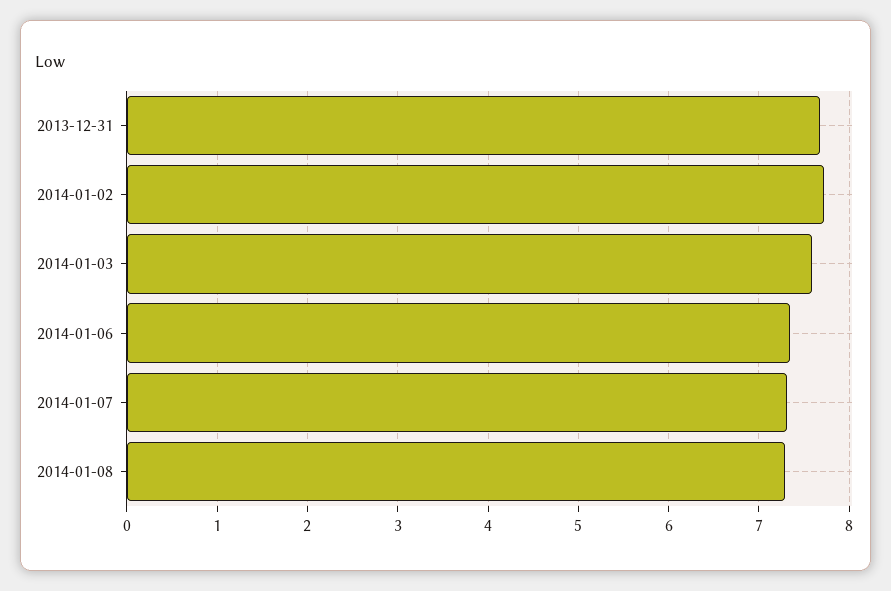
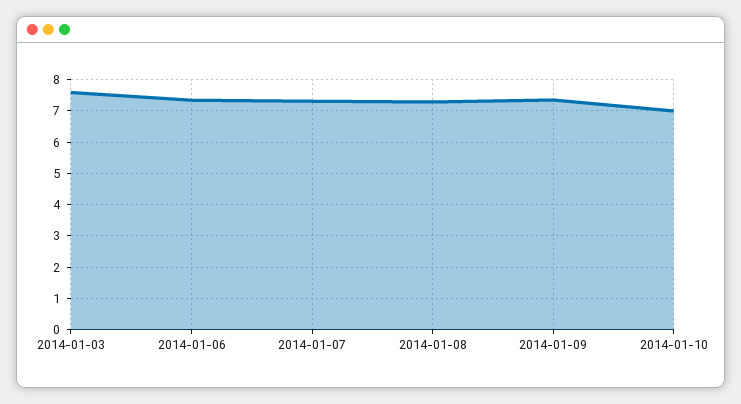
2013-12-31: 7.7 -> none
2014-01-02: 7.7 -> none
2014-01-09: none -> 7.4
2014-01-10: none -> 7

